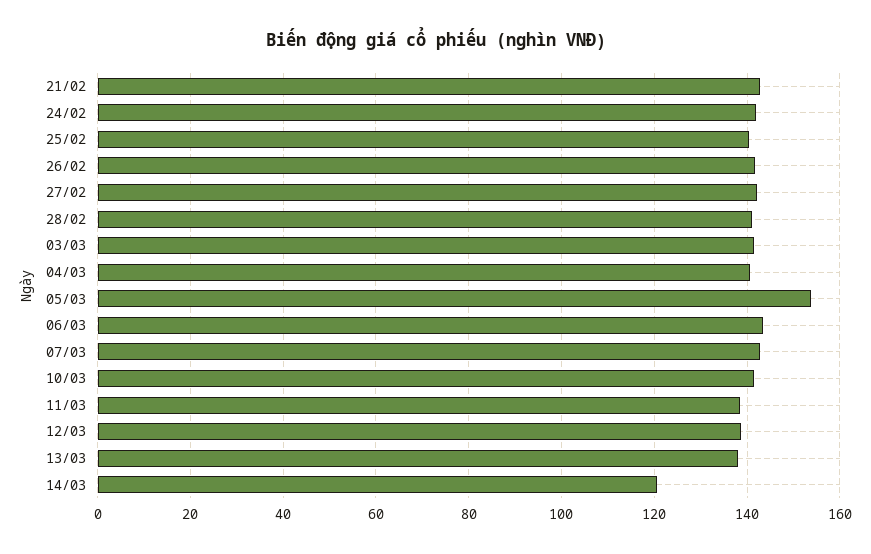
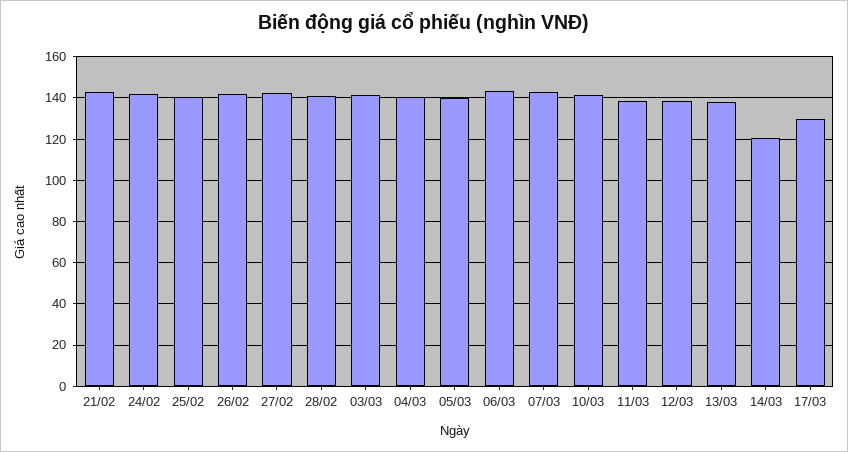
05/03: 154 -> 140
17/03: none -> 130

